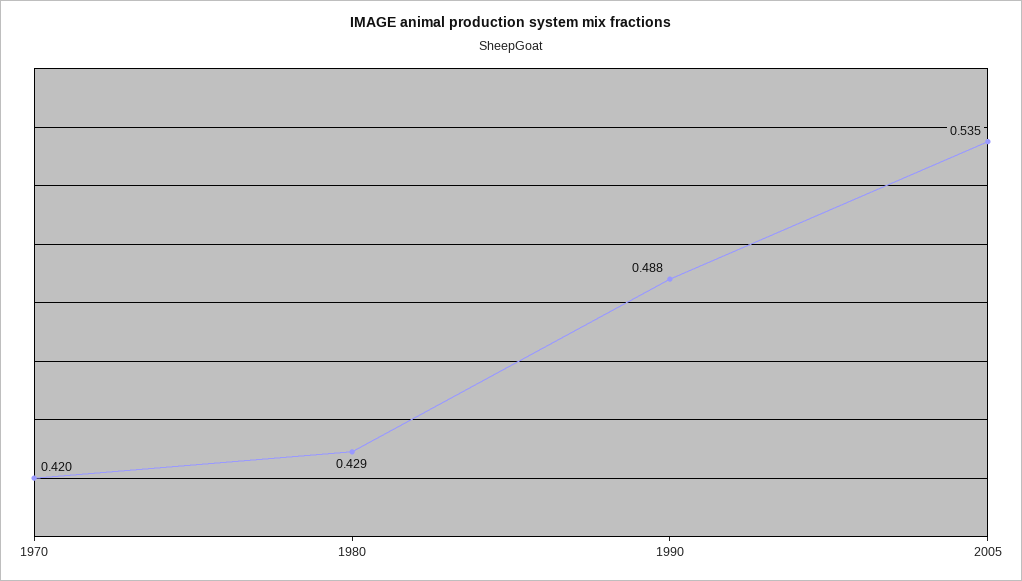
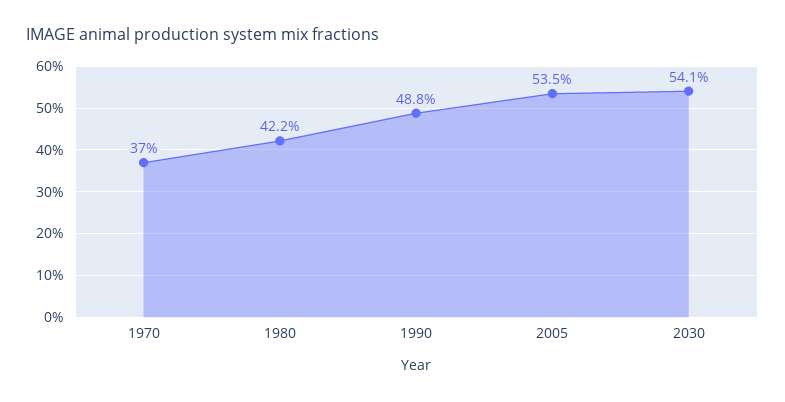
1970: 0.42 -> 0.37
1980: 0.429 -> 0.422
2030: none -> 0.541

